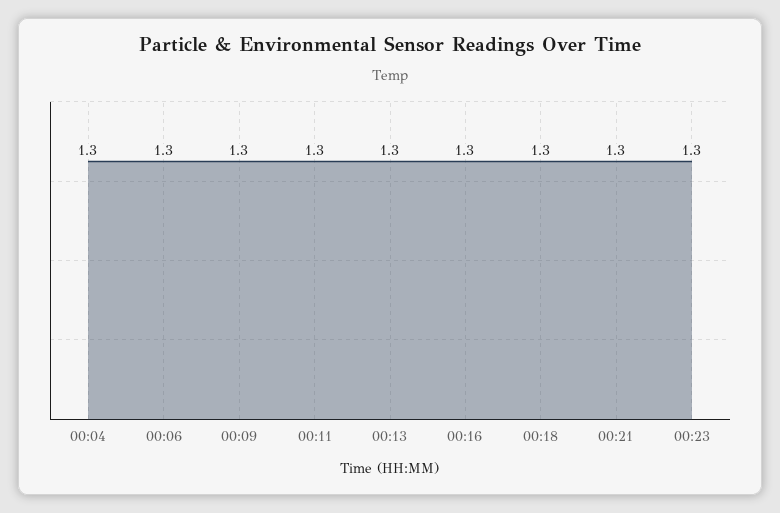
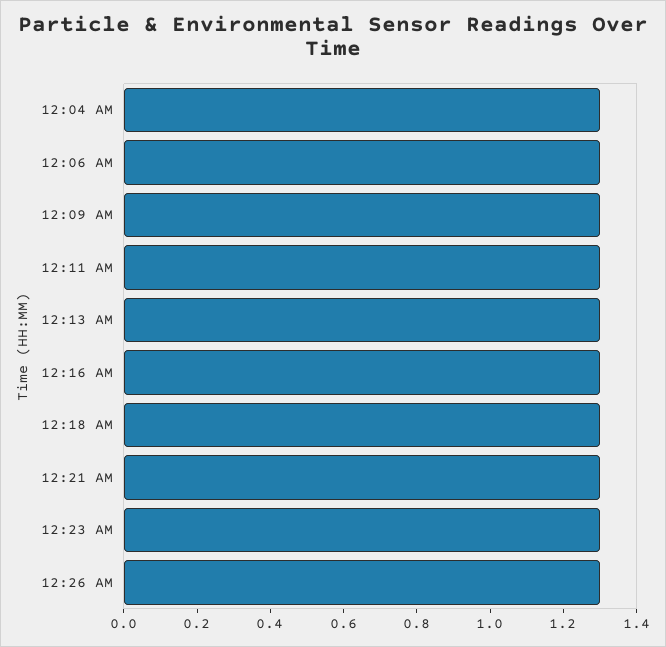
12:26 AM: none -> 1.3

